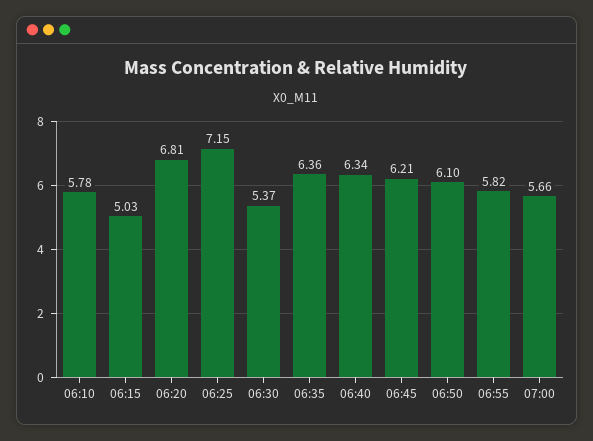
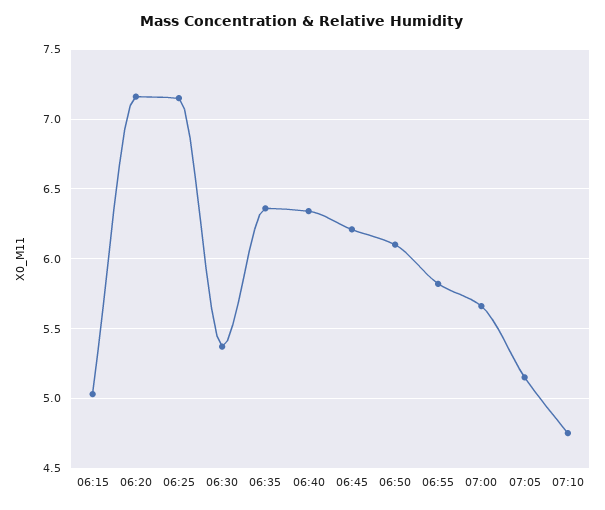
06:10: 5.78 -> none
06:20: 6.81 -> 7.15
07:05: none -> 5.15
07:10: none -> 4.75

